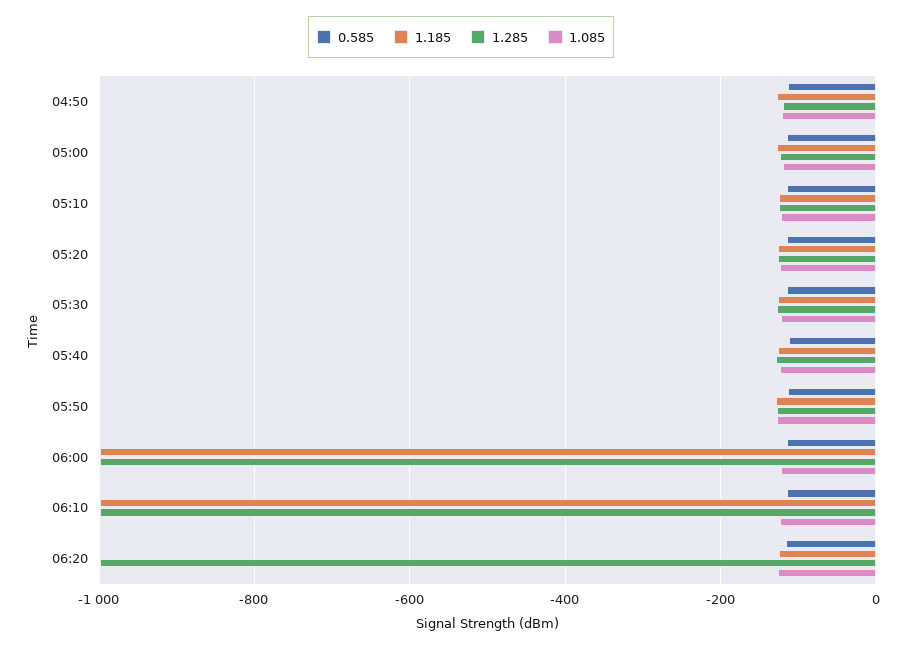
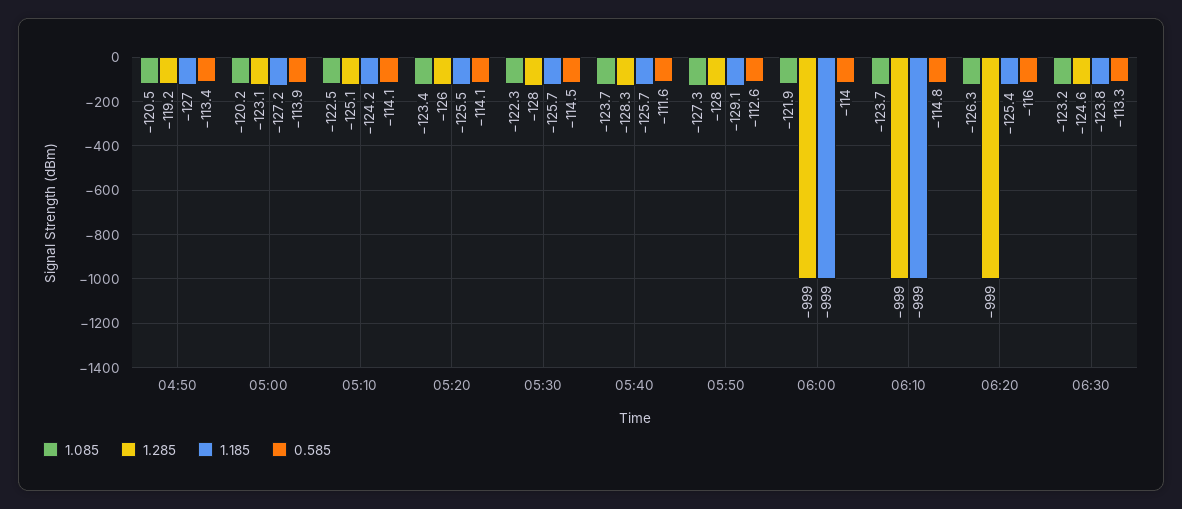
1.085, 06:30: none -> -123.2
1.285, 06:30: none -> -124.6
1.185, 06:30: none -> -123.8
0.585, 06:30: none -> -113.3

